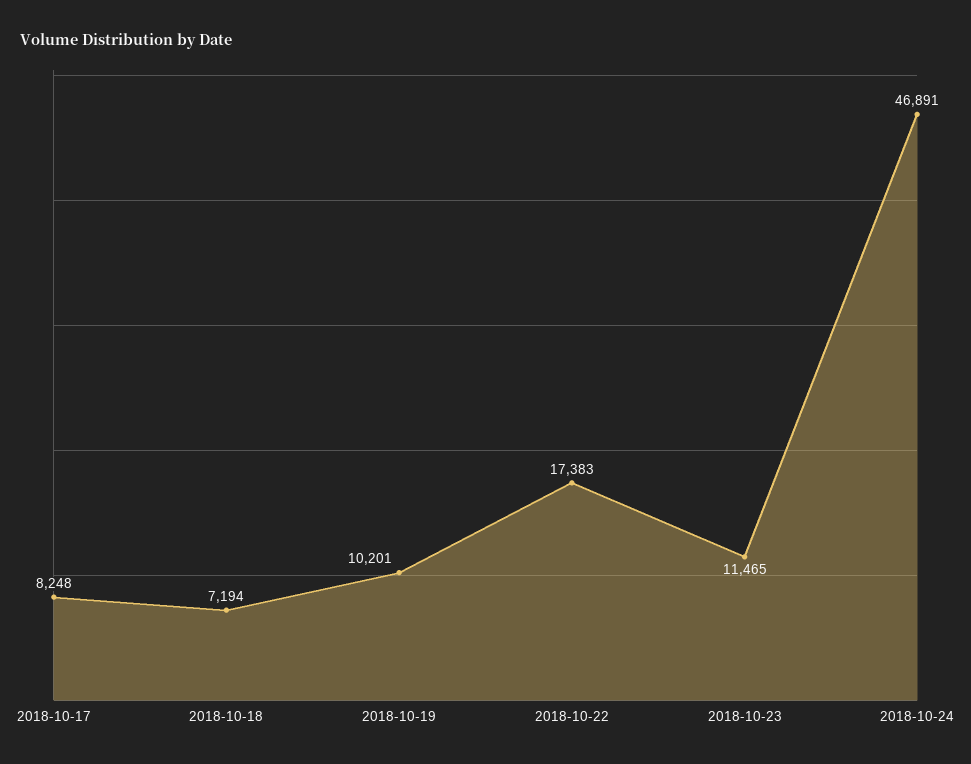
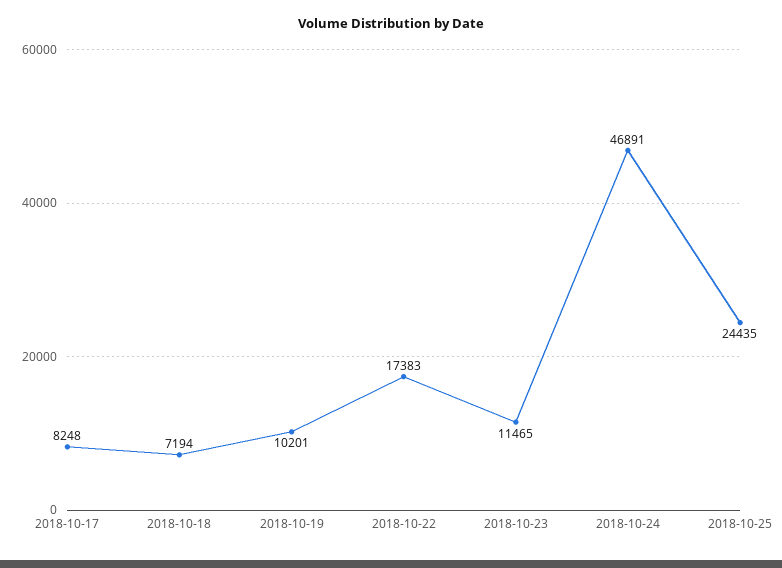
2018-10-25: none -> 24435

